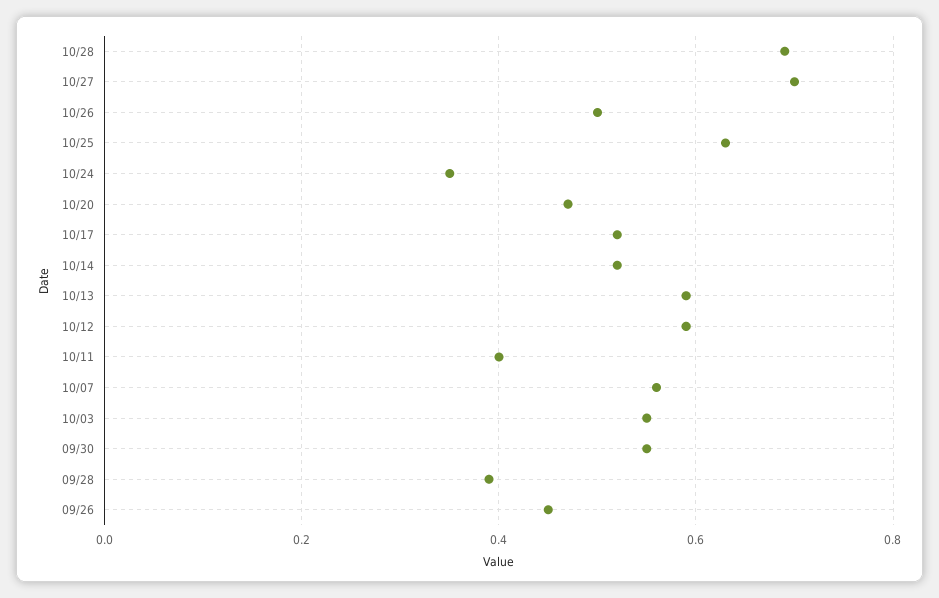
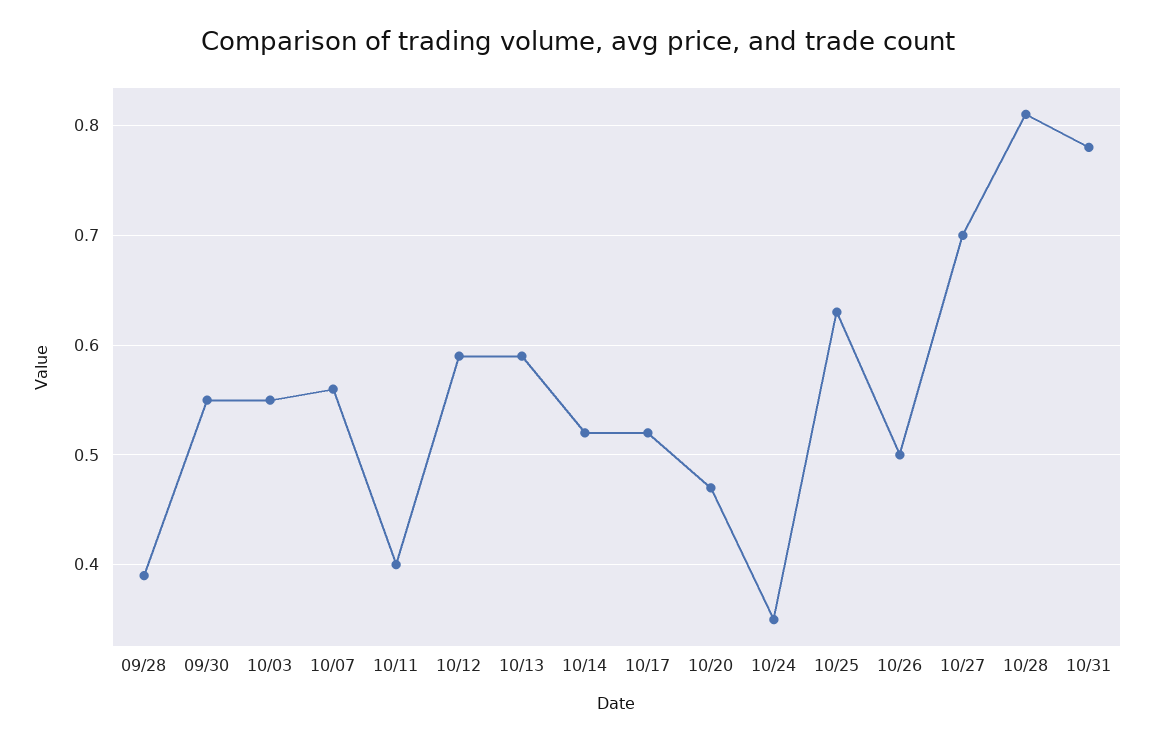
10/28: 0.7 -> 0.81
09/26: 0.45 -> none
10/31: none -> 0.78

